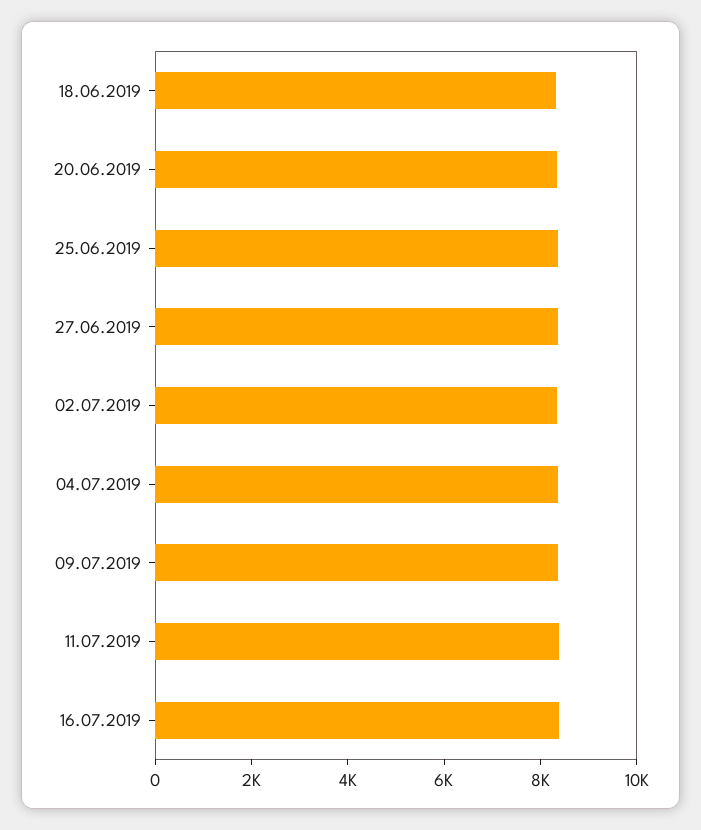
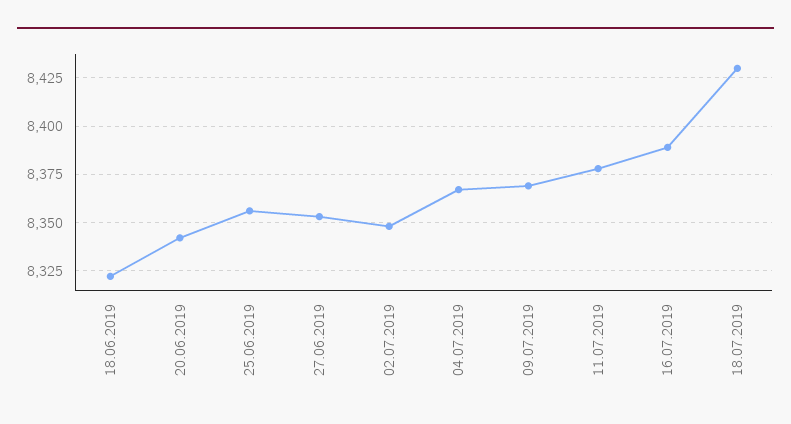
18.07.2019: none -> 8430

